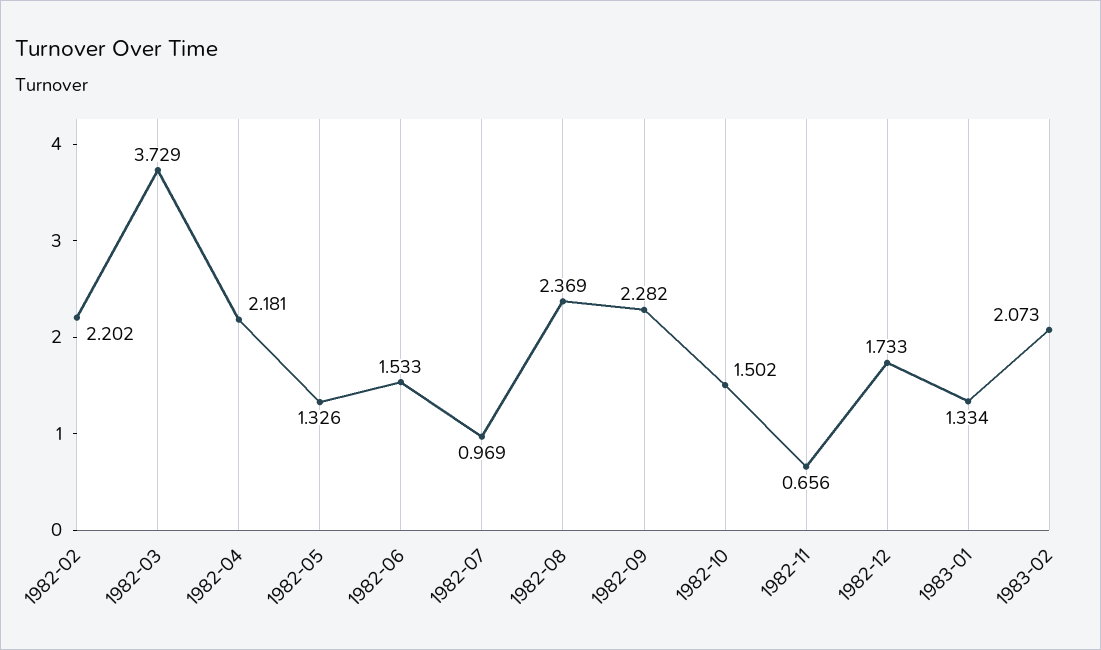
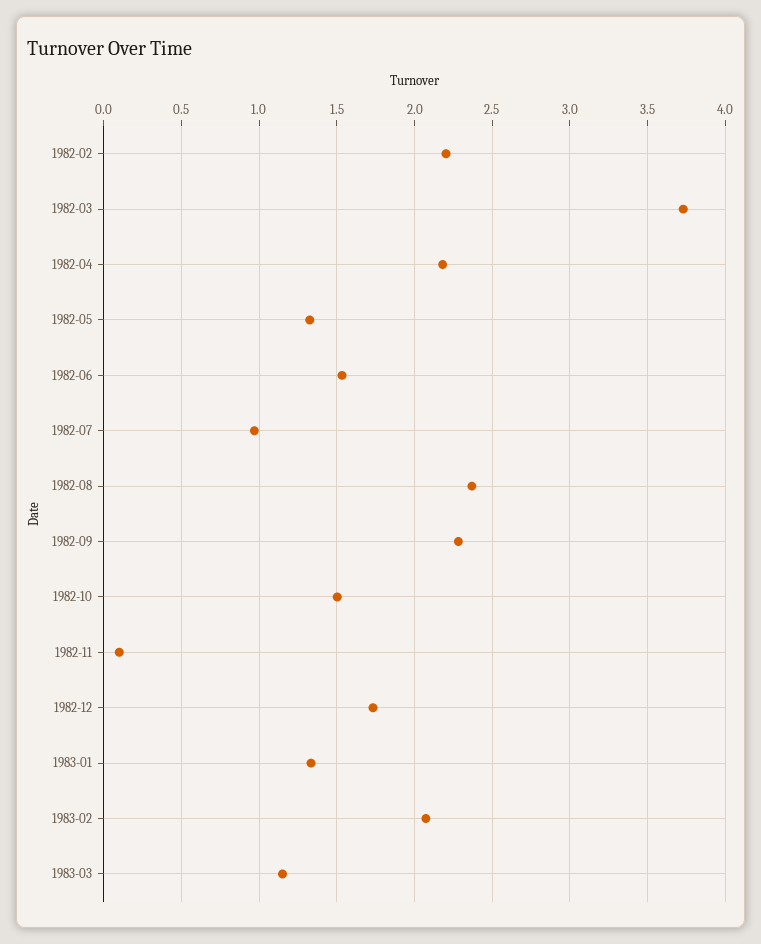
1982-11: 0.656 -> 0.1
1983-03: none -> 1.15

